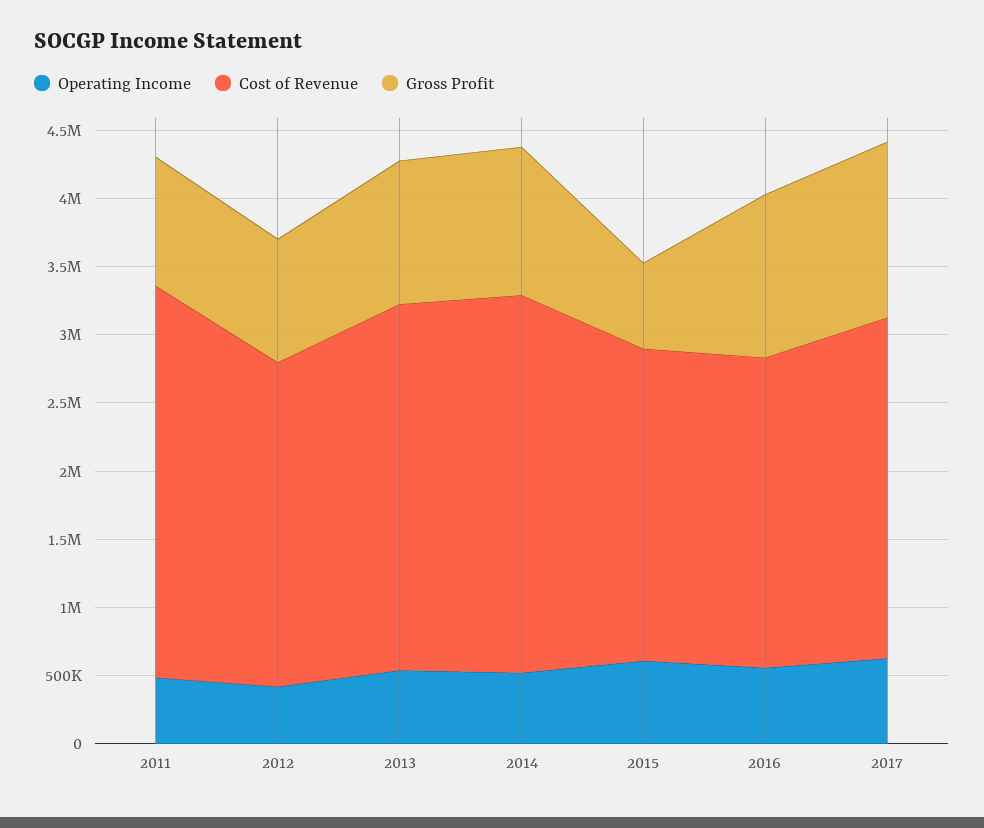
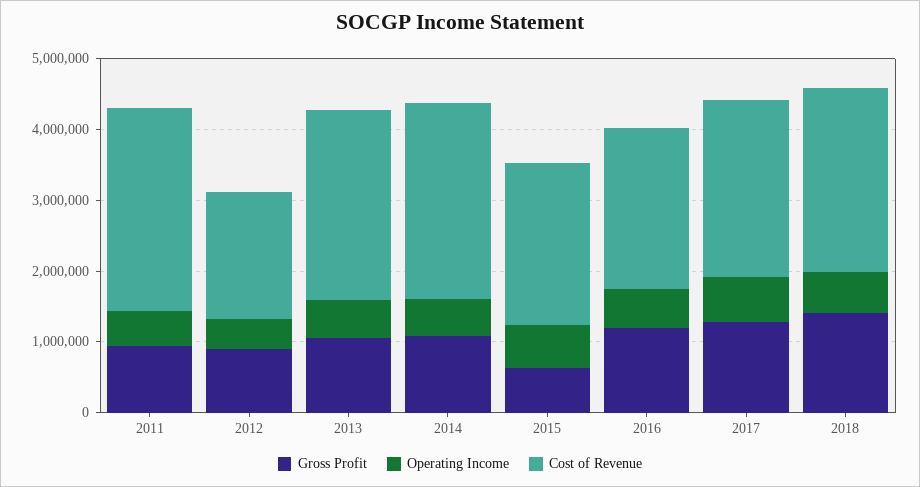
Cost of Revenue, 2012: 2400000 -> 1800000
Gross Profit, 2018: none -> 1400000
Operating Income, 2018: none -> 600000
Cost of Revenue, 2018: none -> 2600000

